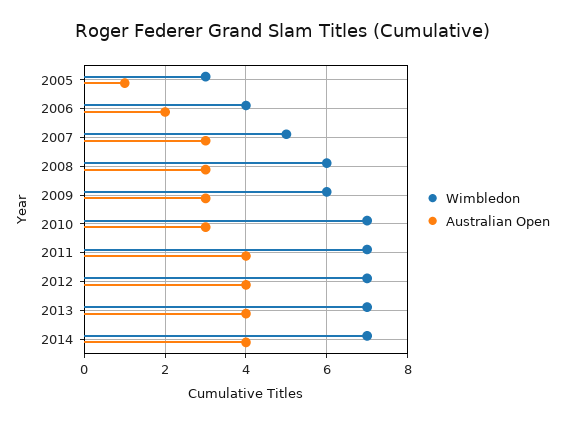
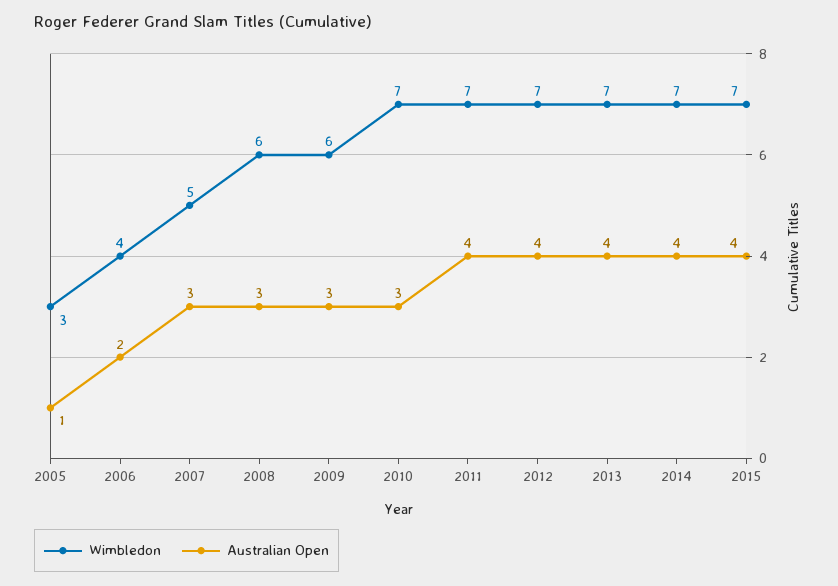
Wimbledon, 2015: none -> 7
Australian Open, 2015: none -> 4

